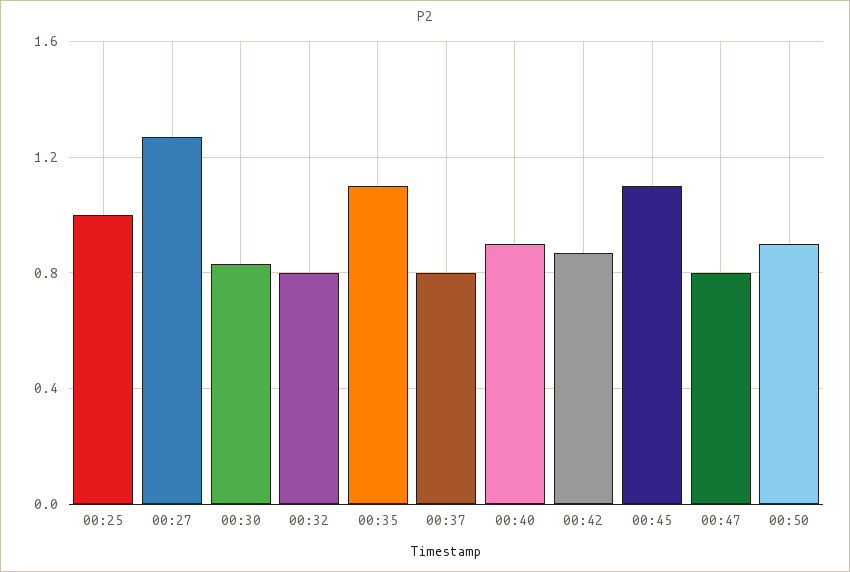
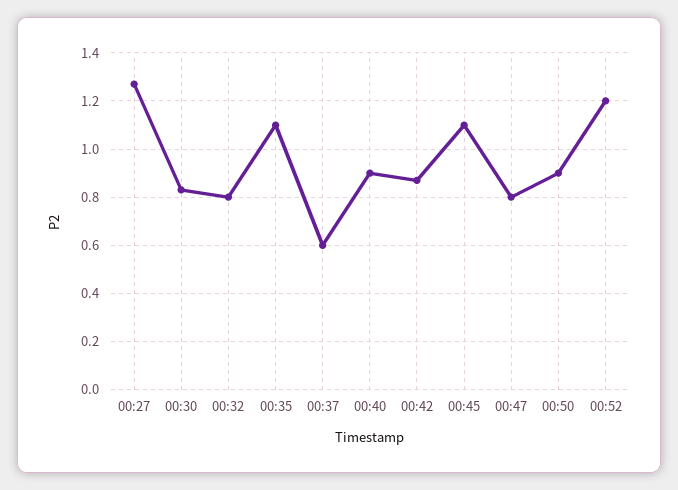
00:25: 1 -> none
00:37: 0.8 -> 0.6
00:52: none -> 1.2

